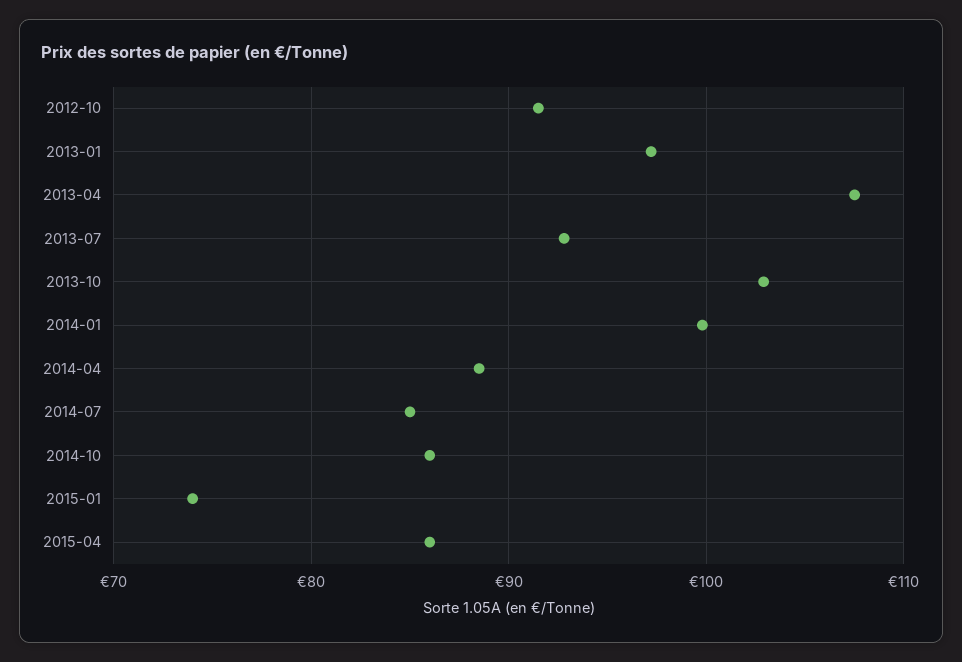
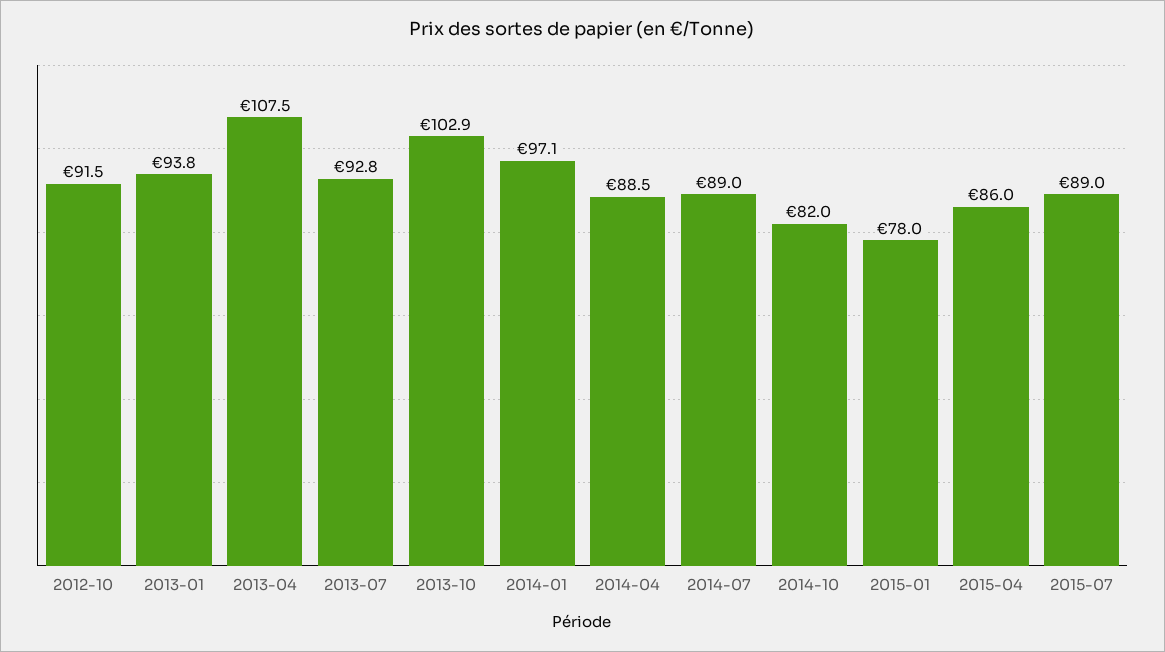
2013-01: 97 -> 93.8
2014-01: 100 -> 97.1
2014-07: 85 -> 89
2014-10: 86 -> 82
2015-01: 74 -> 78
2015-07: none -> 89

